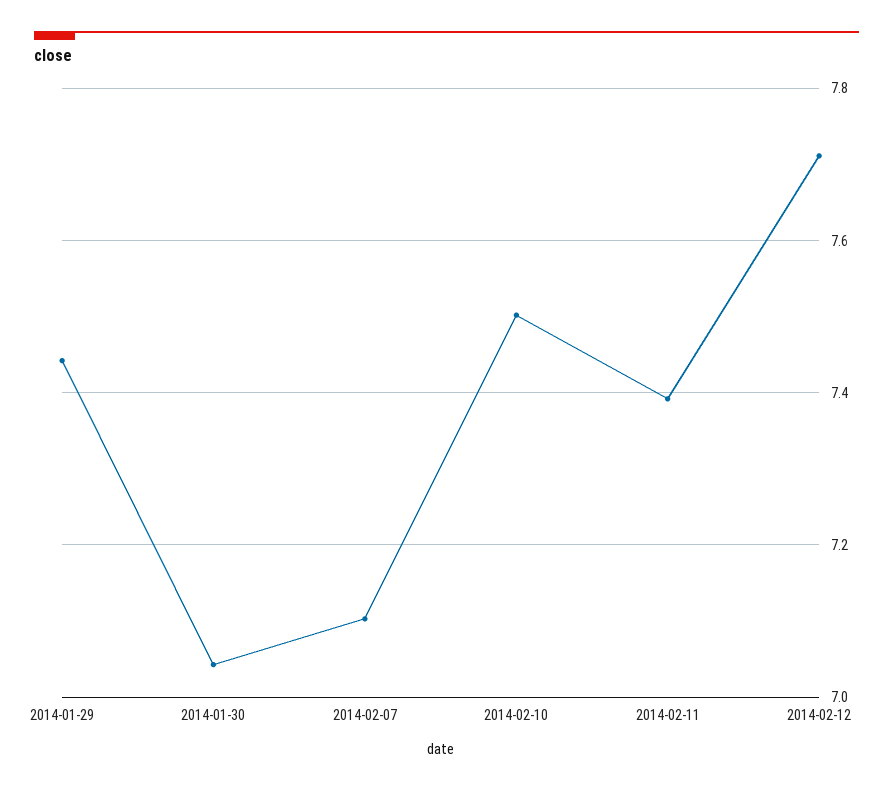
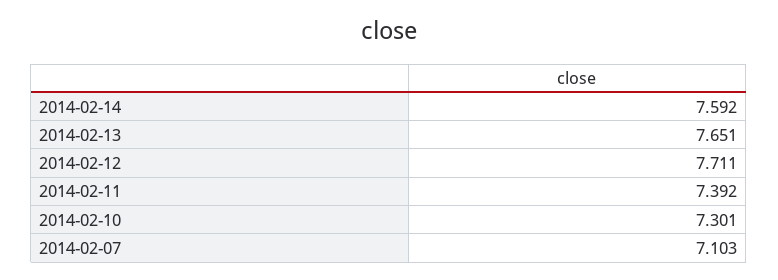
2014-01-29: 7.44 -> none
2014-01-30: 7.04 -> none
2014-02-10: 7.5 -> 7.301
2014-02-14: none -> 7.592
2014-02-13: none -> 7.651

